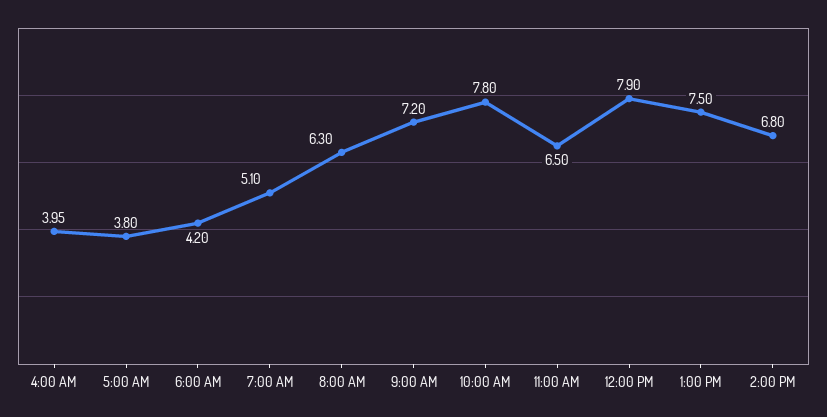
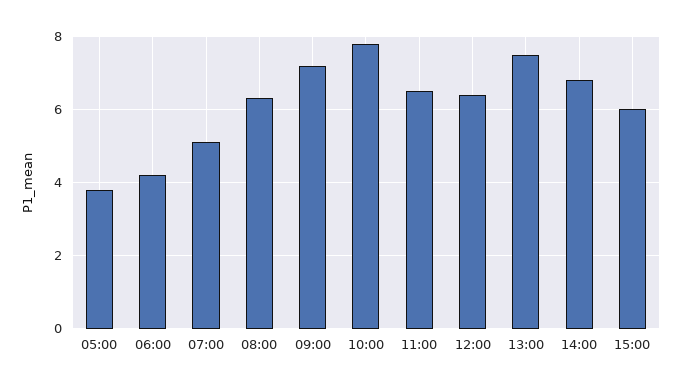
4:00 AM: 3.95 -> none
12:00 PM: 7.9 -> 6.5
15:00: none -> 6

